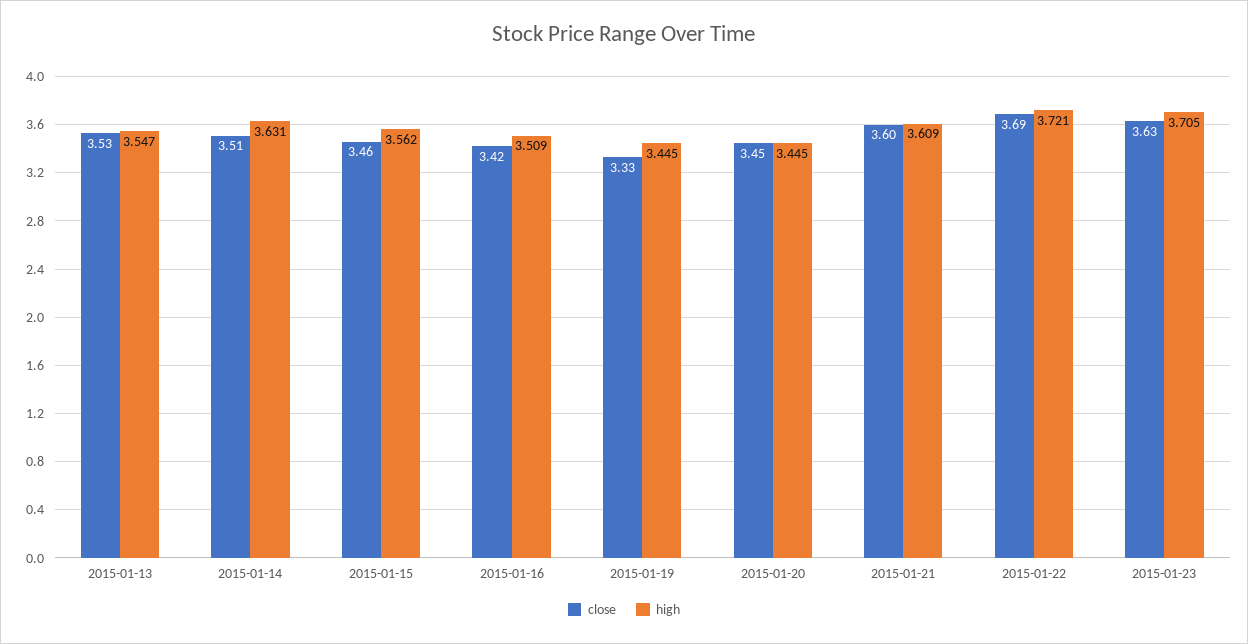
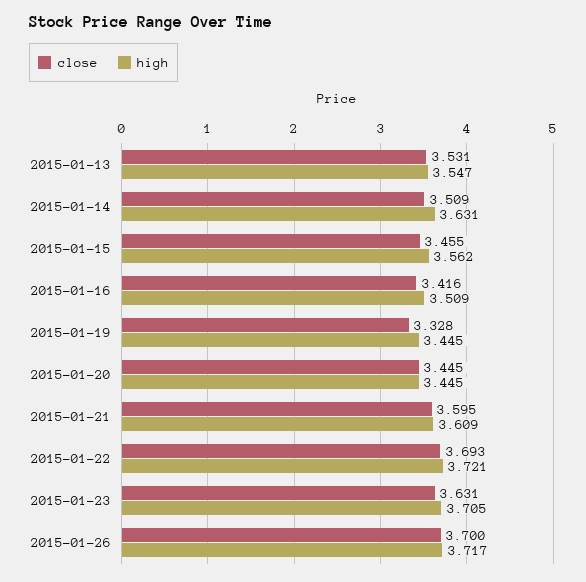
close, 2015-01-26: none -> 3.7
high, 2015-01-26: none -> 3.717

